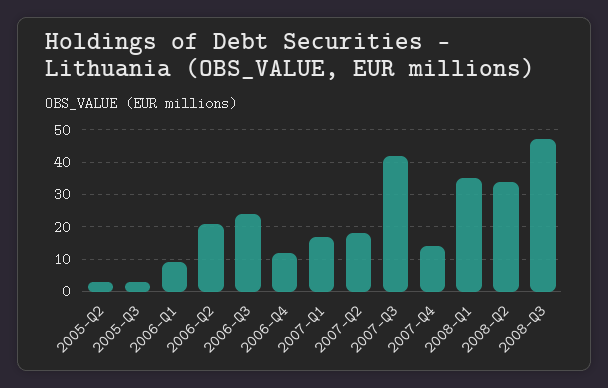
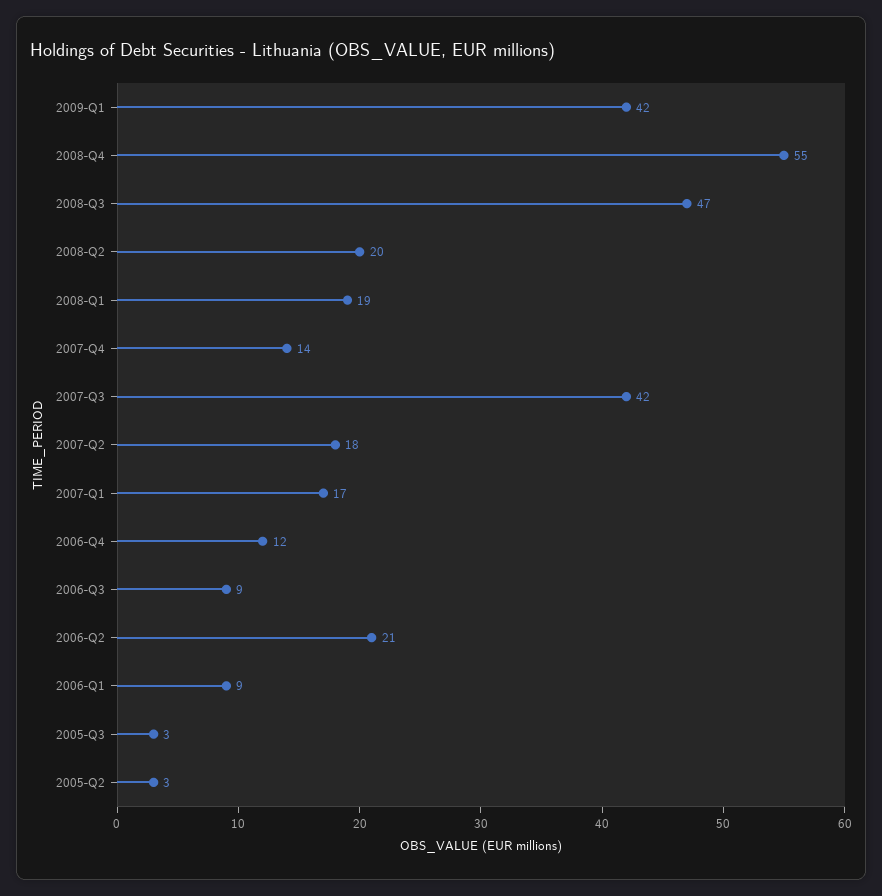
2006-Q3: 25 -> 9
2008-Q1: 35 -> 19
2008-Q2: 35 -> 20
2009-Q1: none -> 42
2008-Q4: none -> 55

